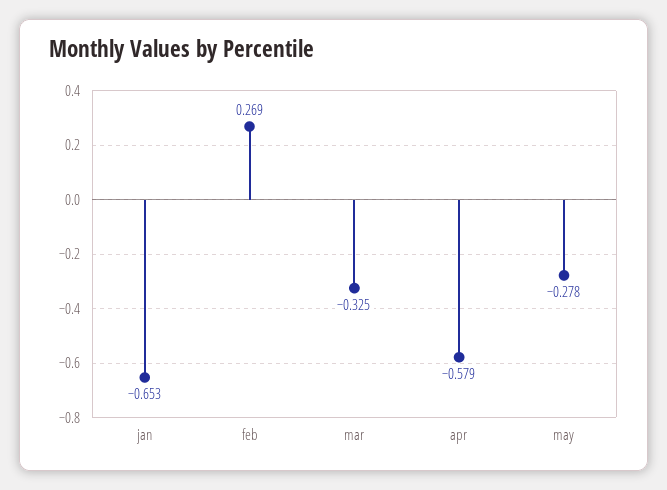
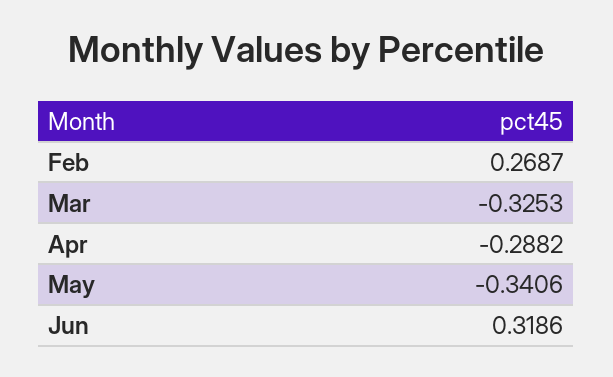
jan: -0.653 -> none
apr: -0.579 -> -0.2882
may: -0.278 -> -0.3406
Jun: none -> 0.3186

